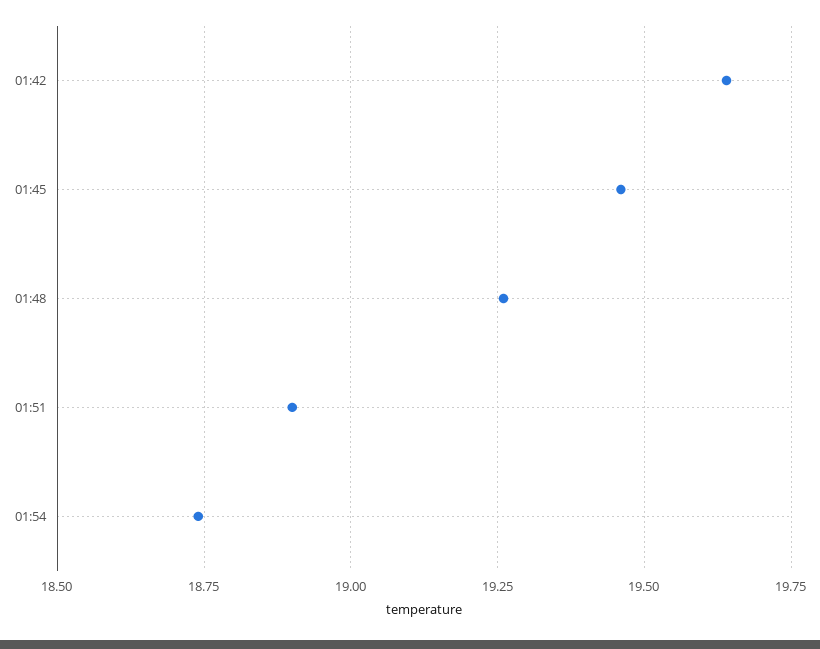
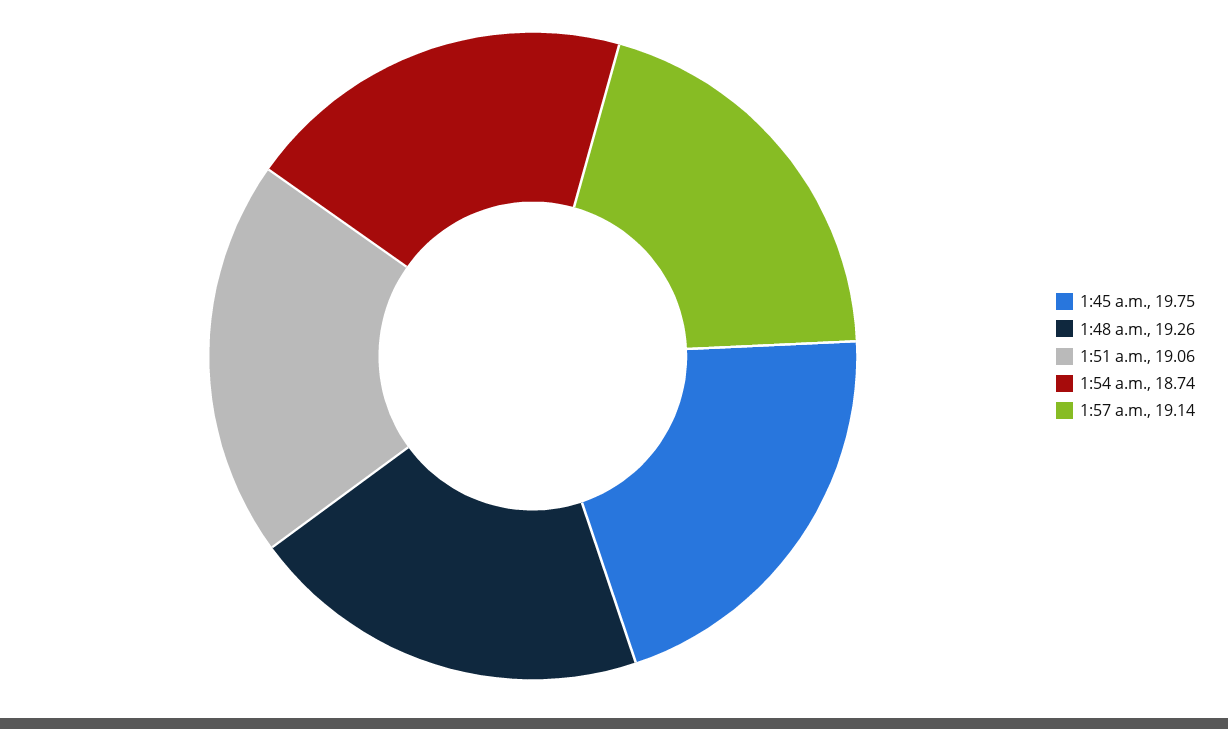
01:42: 19.65 -> none
01:45: 19.45 -> 19.75
01:51: 18.9 -> 19.06
1:57 a.m.: none -> 19.14

